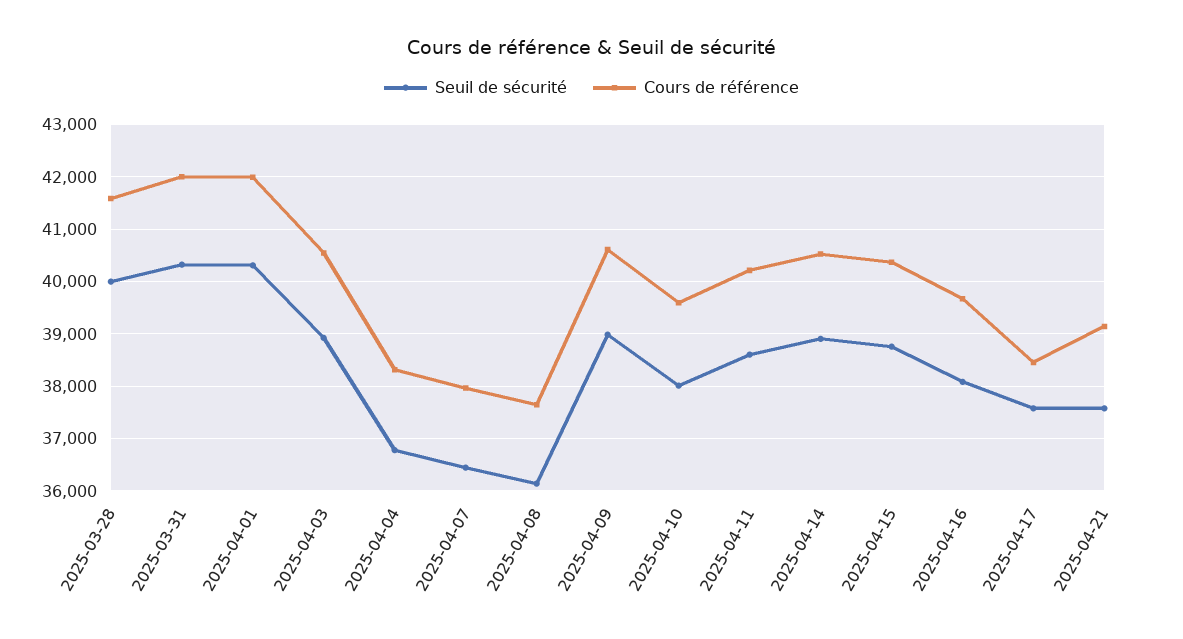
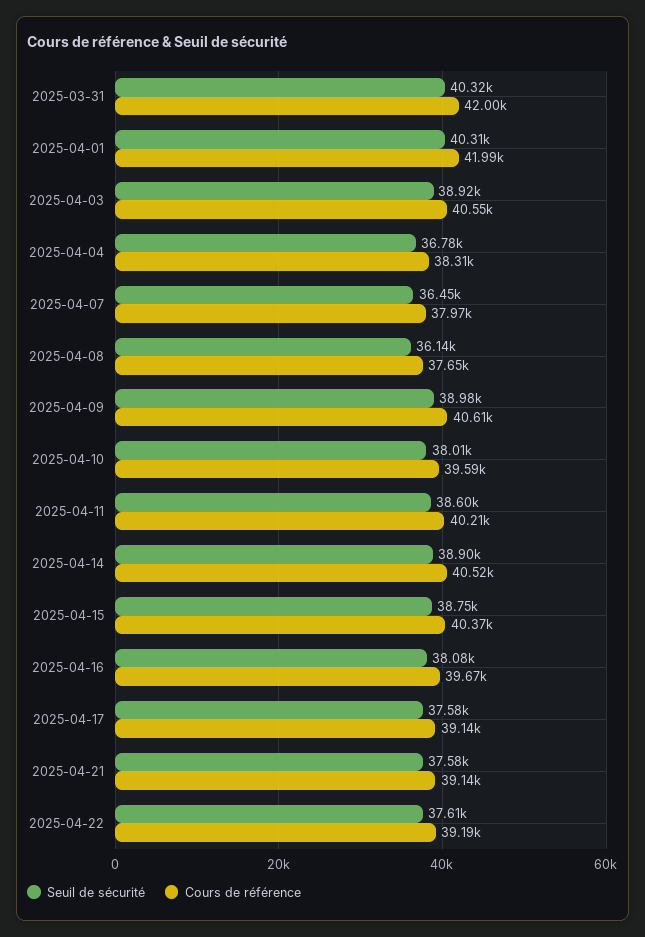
Seuil de sécurité, 2025-03-28: 40000 -> none
Cours de référence, 2025-03-28: 41600 -> none
Cours de référence, 2025-04-17: 38400 -> 39140
Seuil de sécurité, 2025-04-22: none -> 37610
Cours de référence, 2025-04-22: none -> 39190

